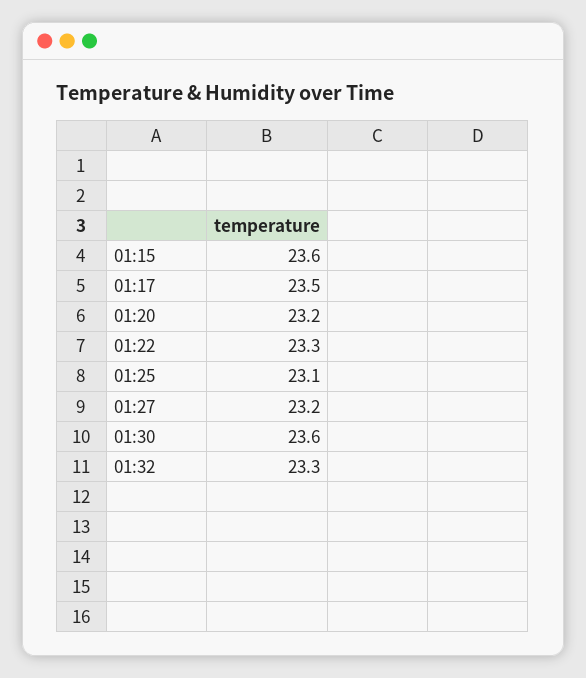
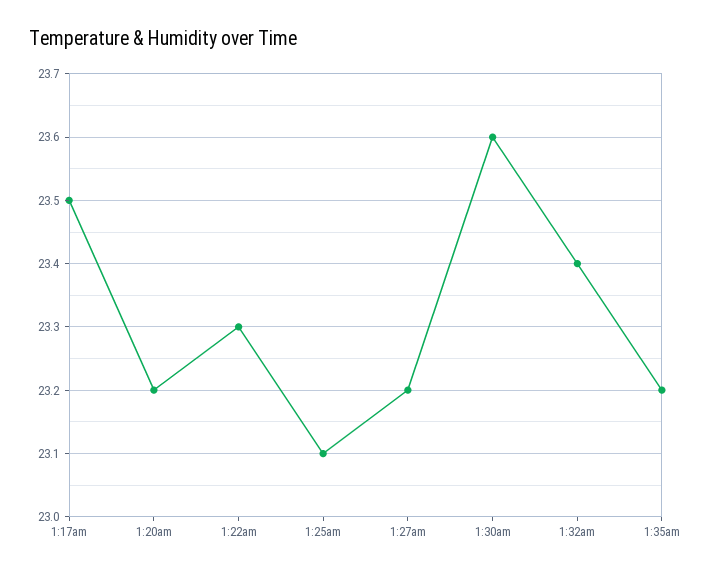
01:15: 23.6 -> none
01:32: 23.3 -> 23.4
1:35am: none -> 23.2

